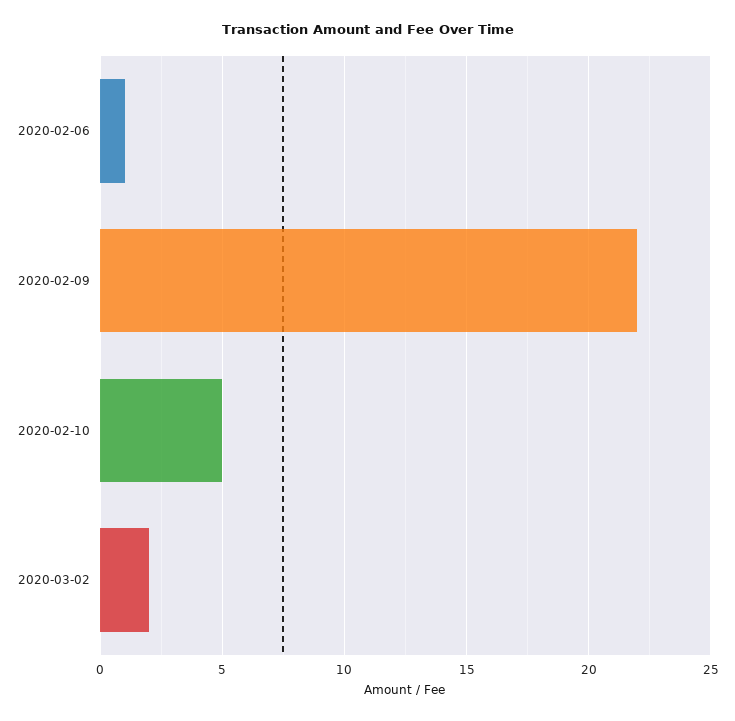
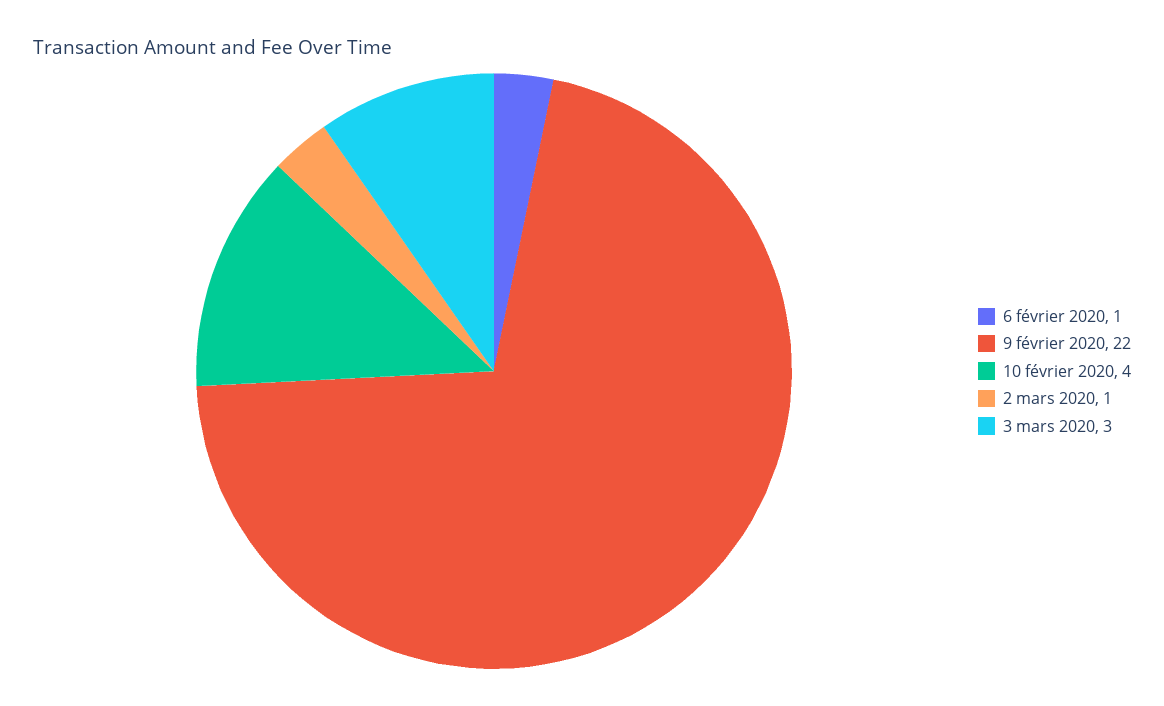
2020-02-10: 5 -> 4
2020-03-02: 2 -> 1
3 mars 2020: none -> 3

